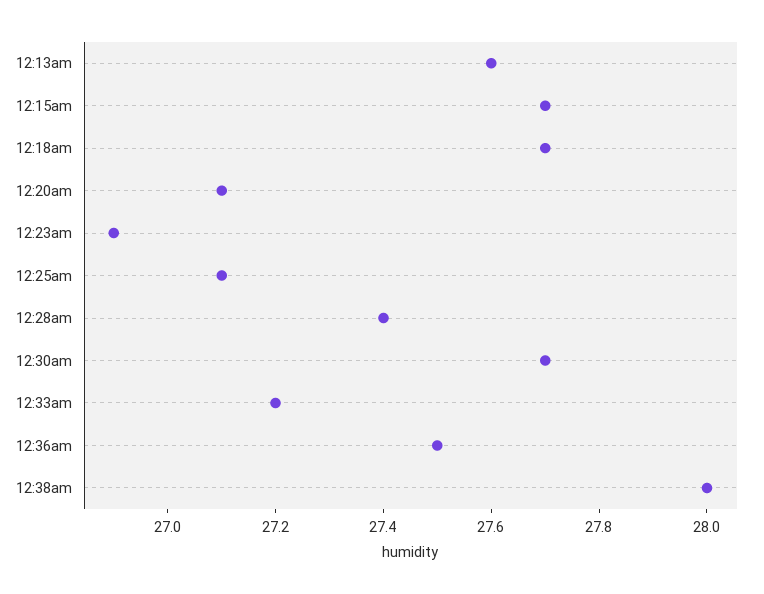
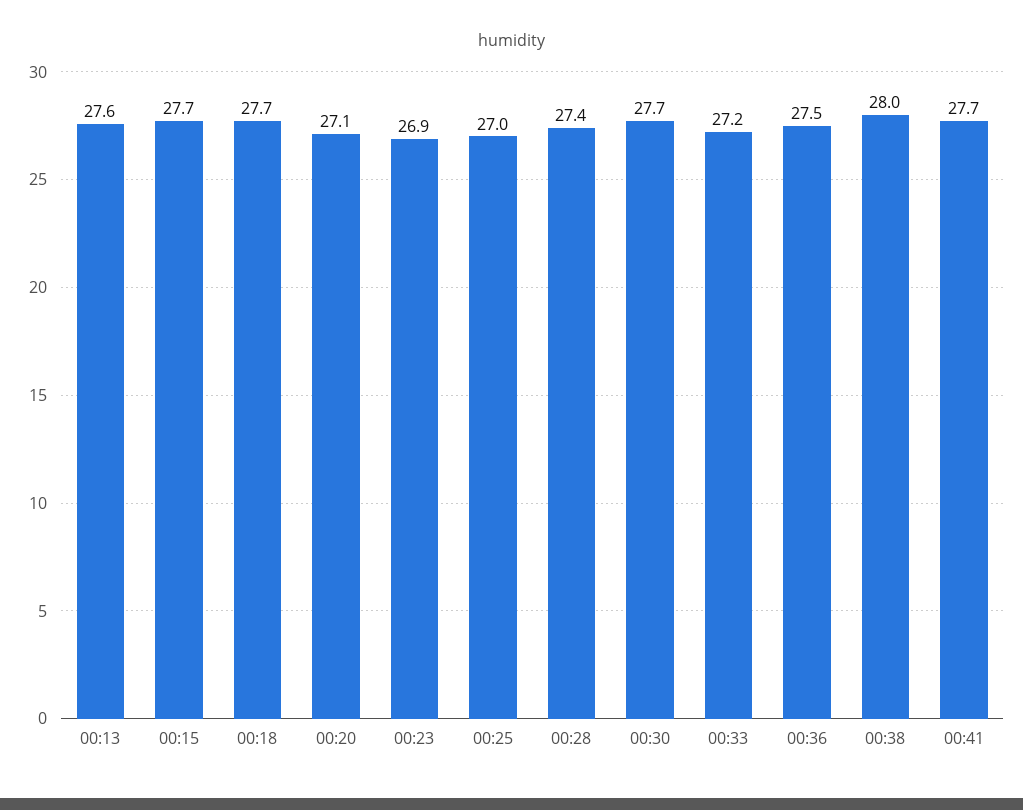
12:25am: 27.1 -> 27
00:41: none -> 27.7

